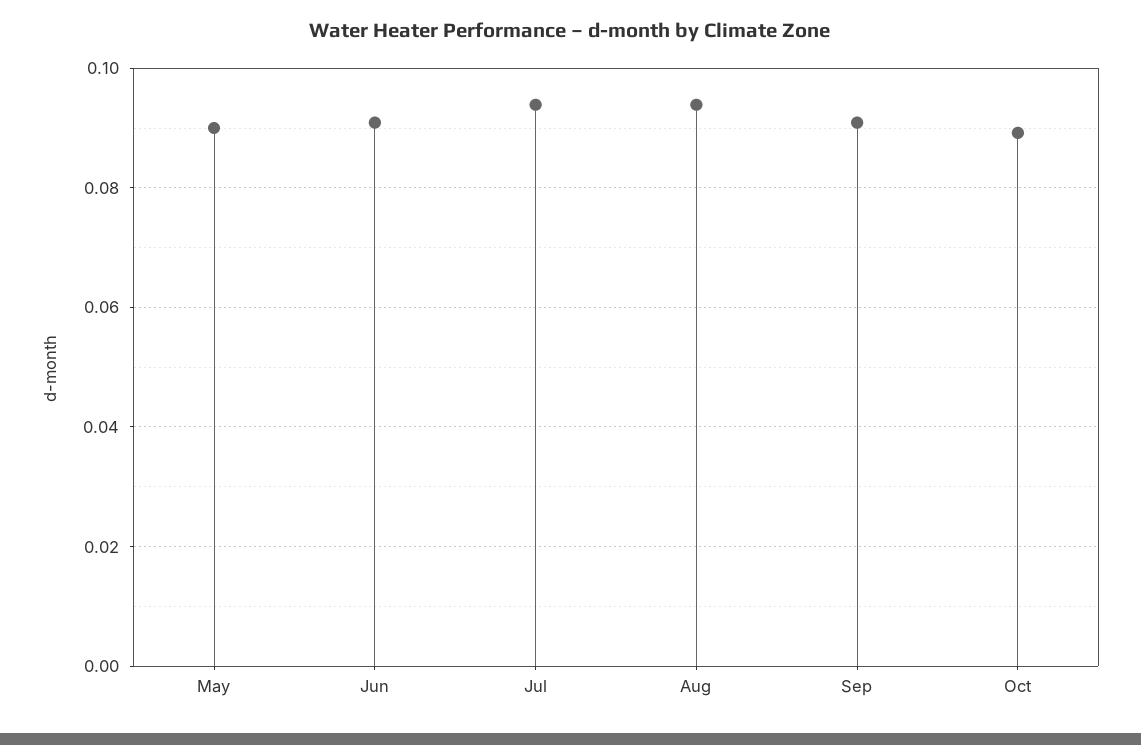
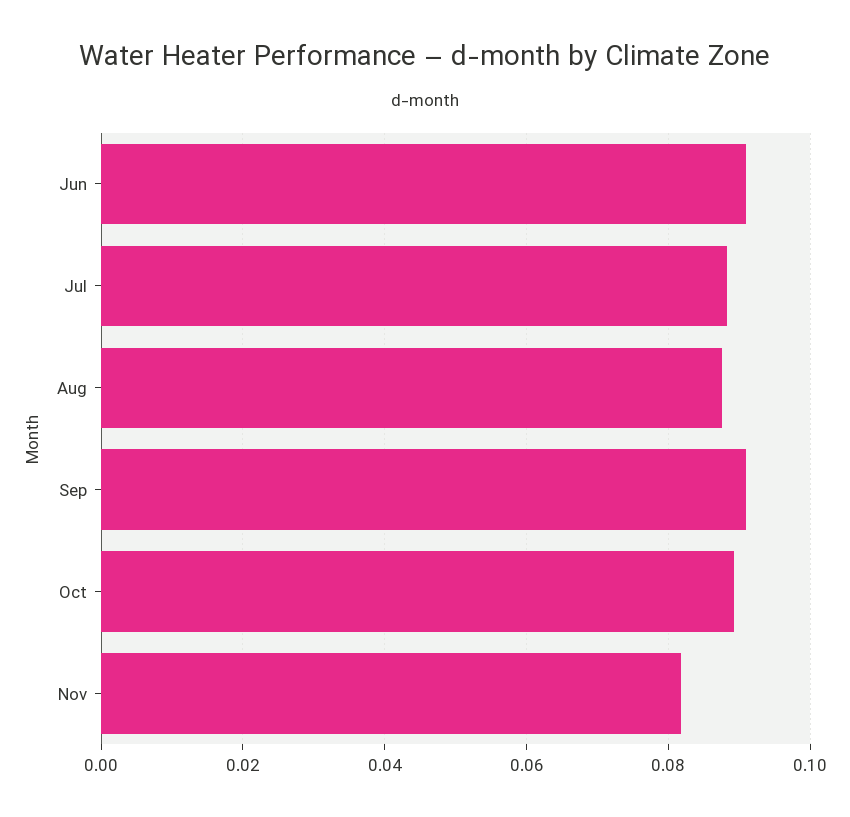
May: 0.09 -> none
Jul: 0.094 -> 0.088
Aug: 0.094 -> 0.088
Nov: none -> 0.082

